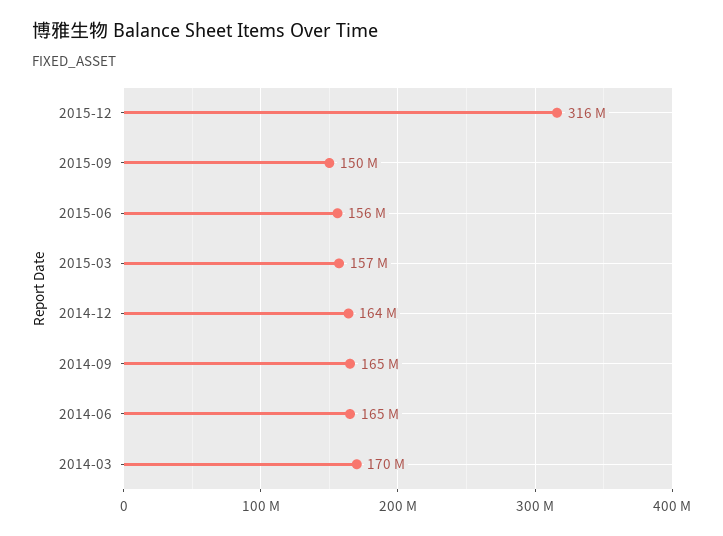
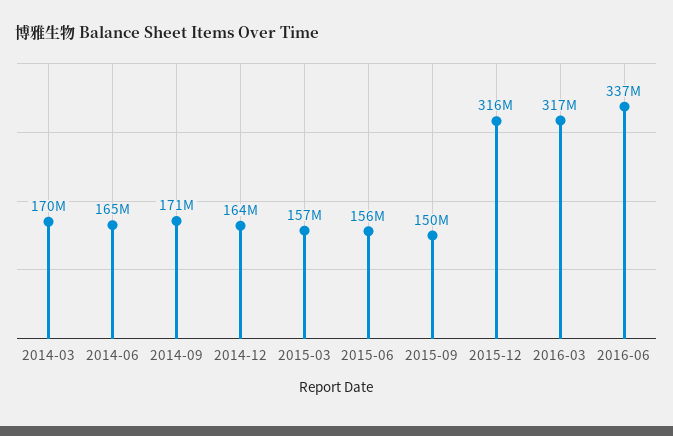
2014-09: 165000000 -> 171000000
2016-03: none -> 317000000
2016-06: none -> 337000000

